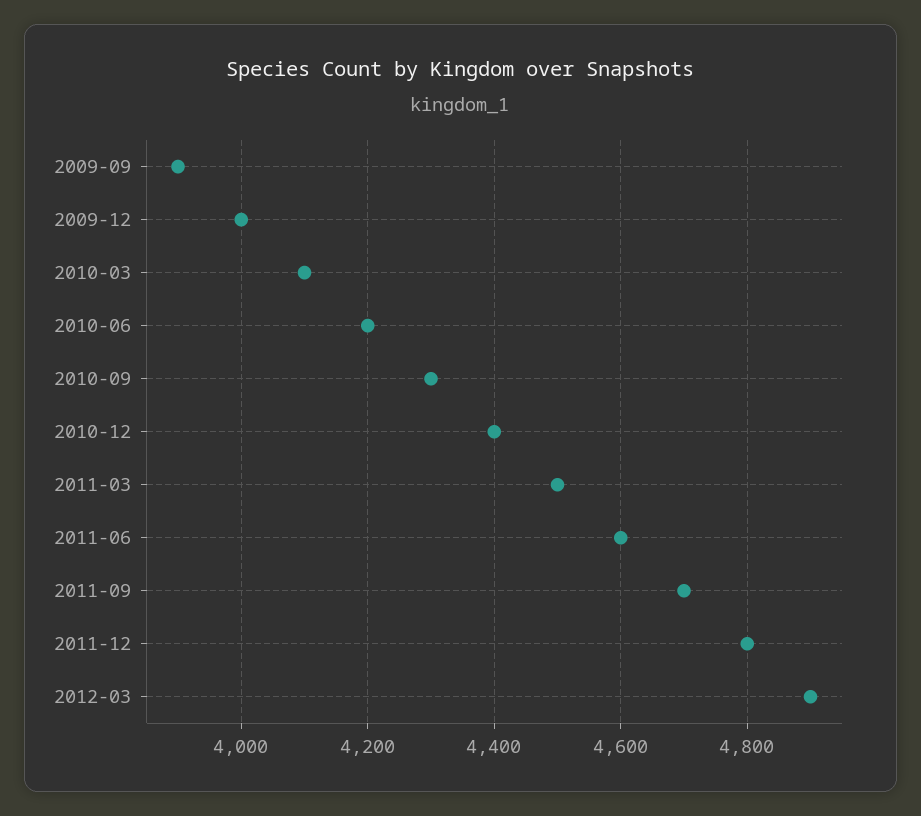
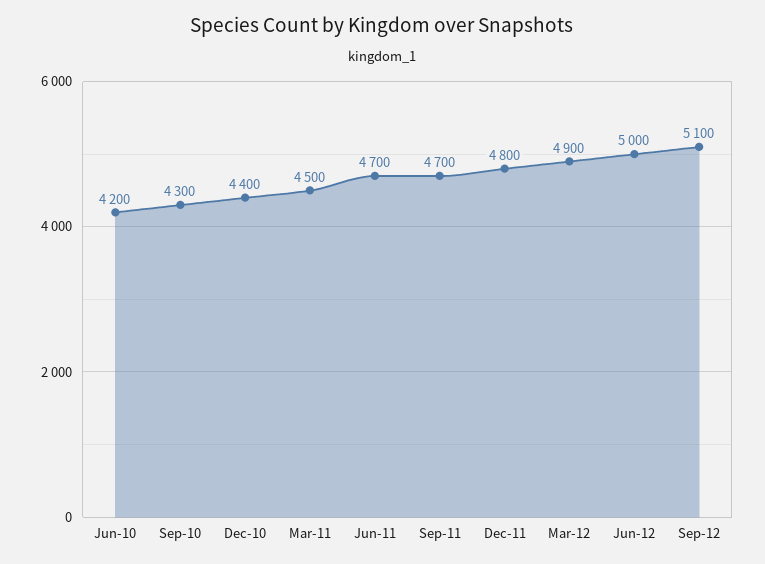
2009-09: 3900 -> none
2009-12: 4000 -> none
2010-03: 4100 -> none
2011-06: 4600 -> 4700
Jun-12: none -> 5000
Sep-12: none -> 5100

